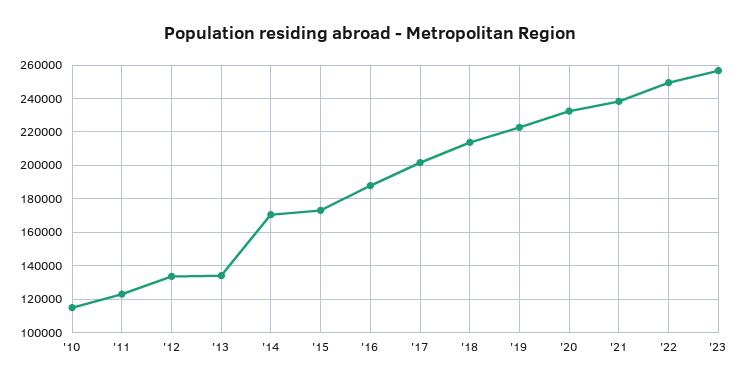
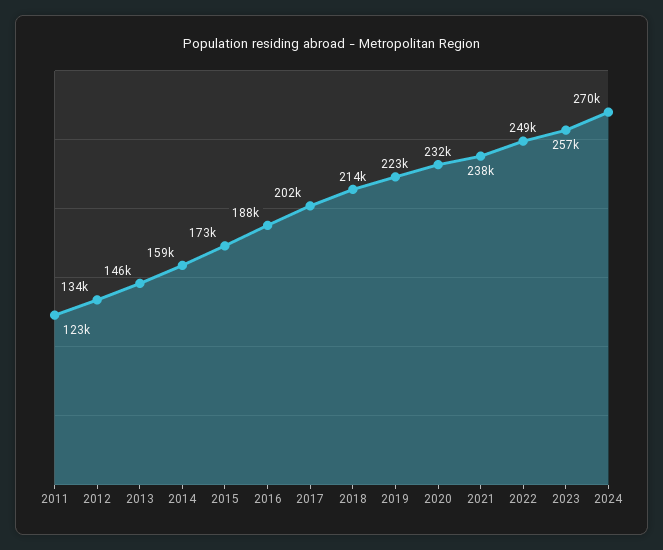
'10: 115000 -> none
'13: 135000 -> 146000
'14: 170000 -> 159000
2024: none -> 270000

